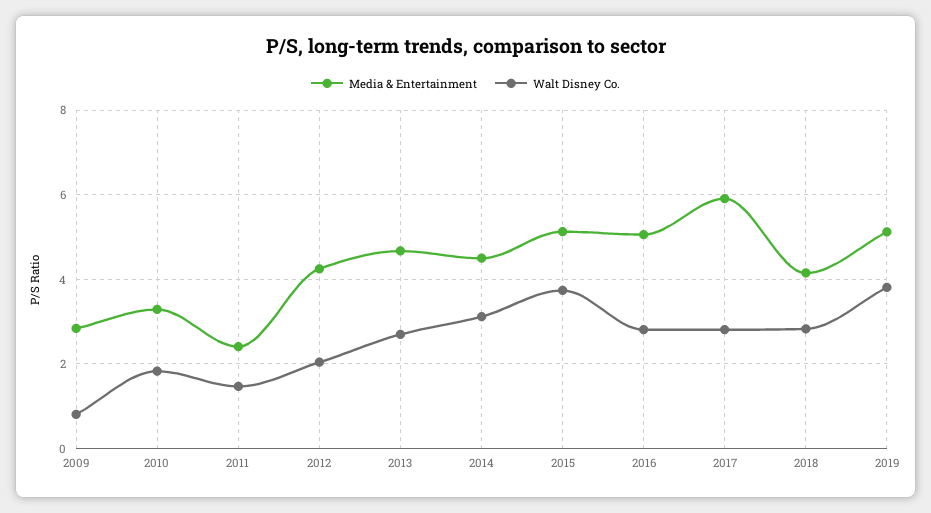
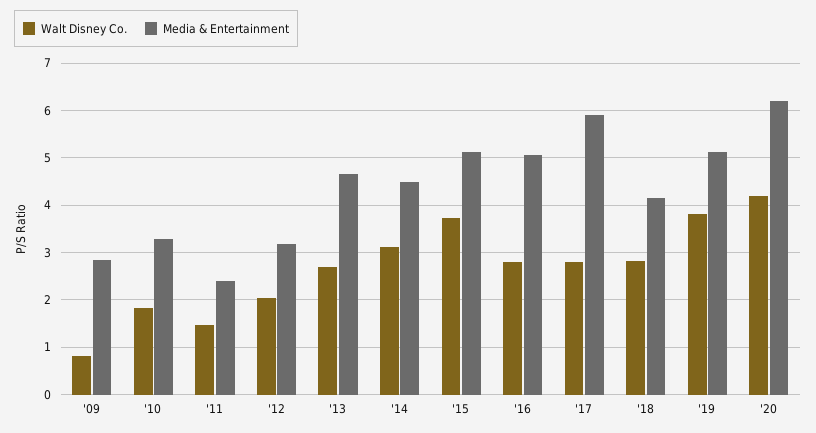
Media & Entertainment, 2012: 4.2 -> 3.2
Walt Disney Co., '20: none -> 4.2
Media & Entertainment, '20: none -> 6.2

